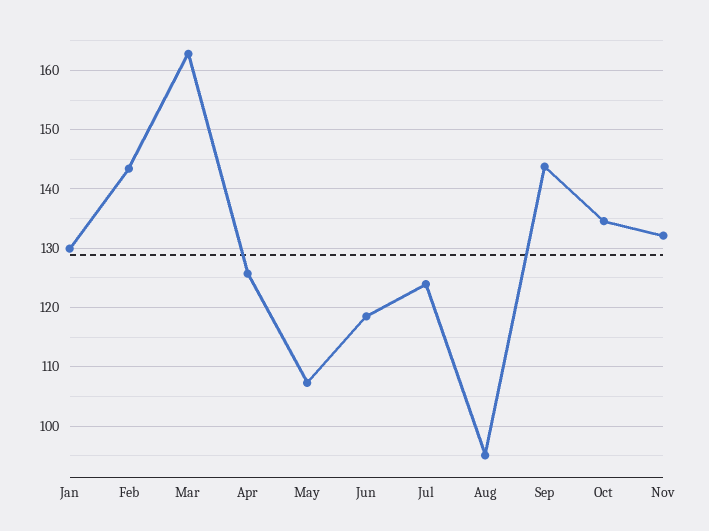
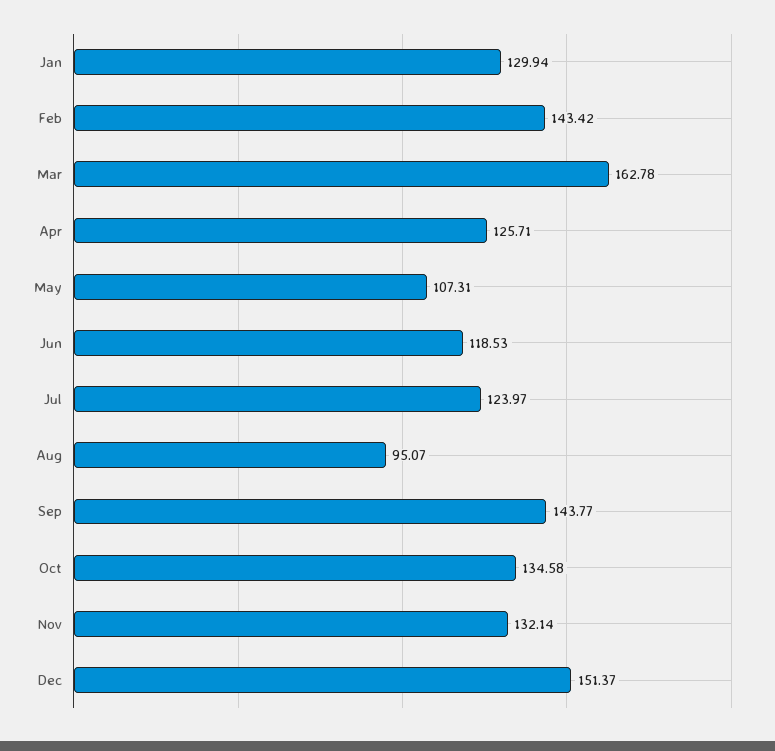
Dec: none -> 151.37

